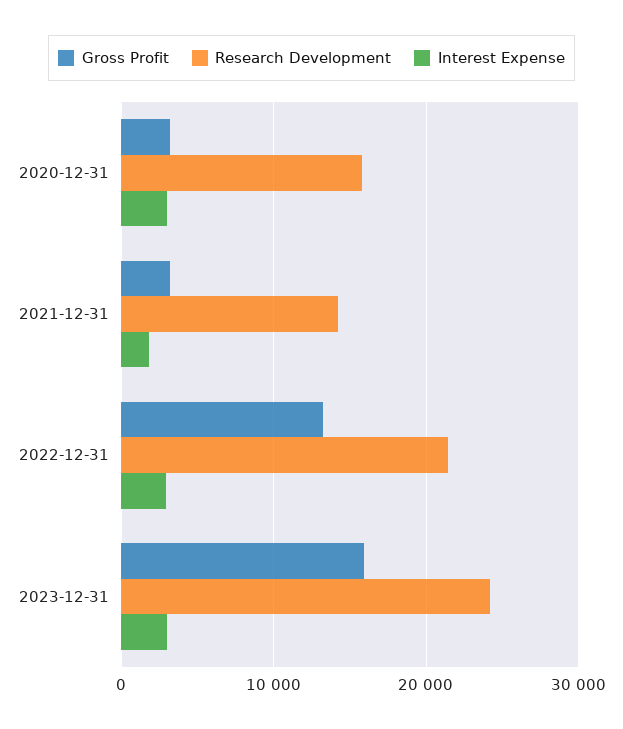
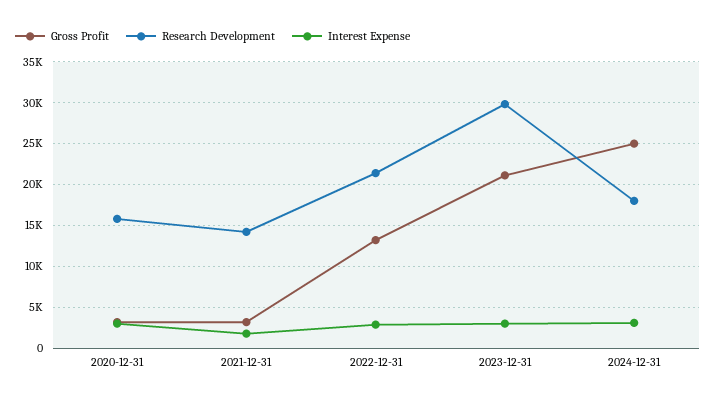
Gross Profit, 2023-12-31: 16000 -> 21000
Research Development, 2023-12-31: 24000 -> 30000
Gross Profit, 2024-12-31: none -> 25000
Research Development, 2024-12-31: none -> 18000
Interest Expense, 2024-12-31: none -> 3000

